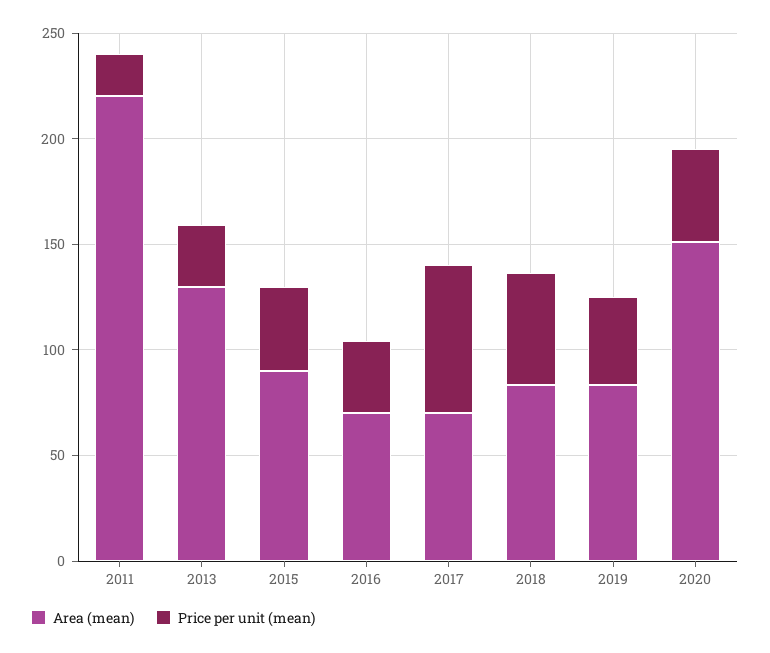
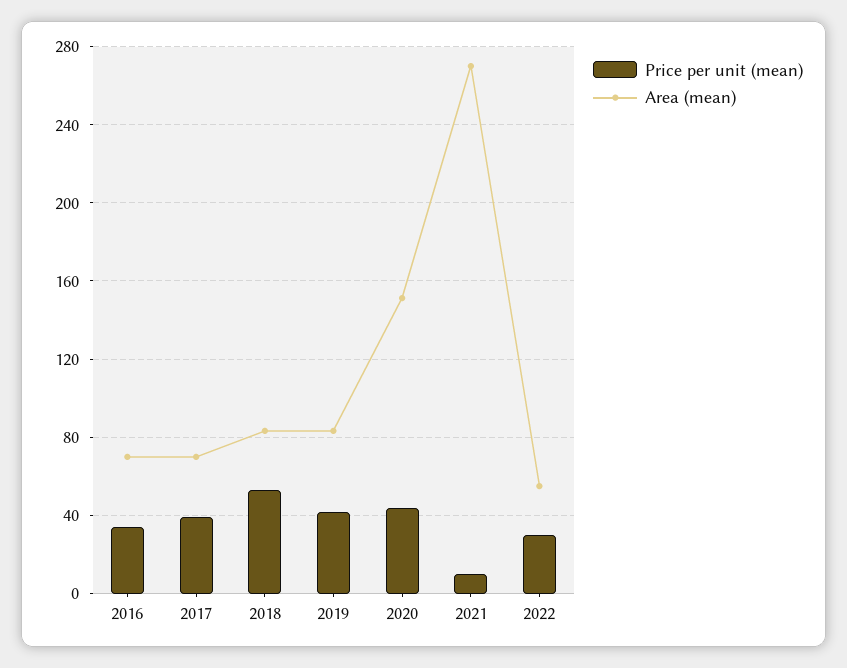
Area (mean), 2011: 220 -> none
Price per unit (mean), 2011: 20 -> none
Area (mean), 2013: 130 -> none
Price per unit (mean), 2013: 30 -> none
Area (mean), 2015: 90 -> none
Price per unit (mean), 2015: 40 -> none
Price per unit (mean), 2017: 70 -> 40
Price per unit (mean), 2021: none -> 10
Area (mean), 2021: none -> 270
Price per unit (mean), 2022: none -> 30
Area (mean), 2022: none -> 55

